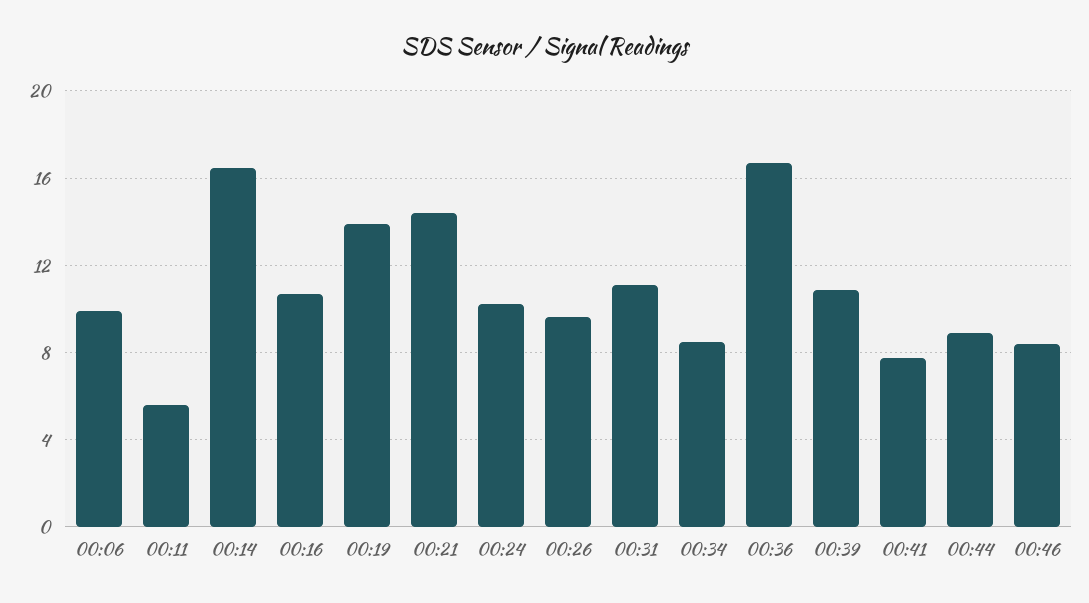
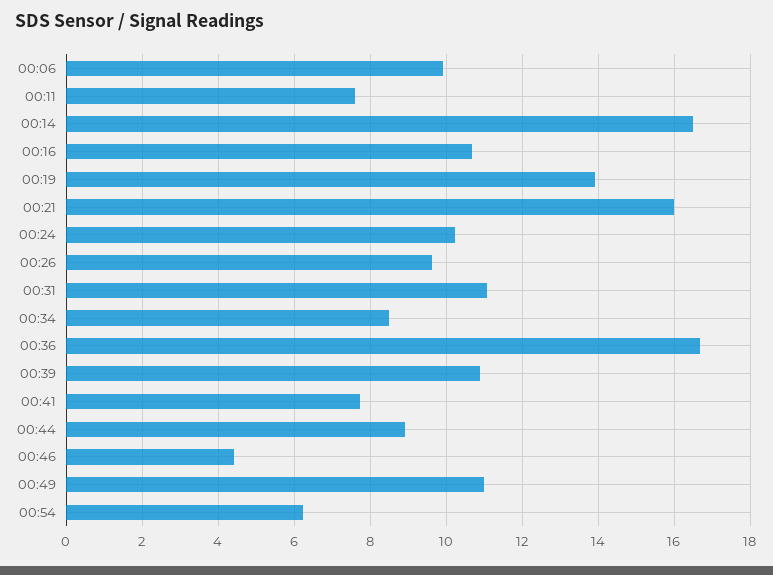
00:11: 5.5 -> 7.6
00:21: 14.5 -> 16
00:46: 8.5 -> 4.4
00:49: none -> 11
00:54: none -> 6.2

